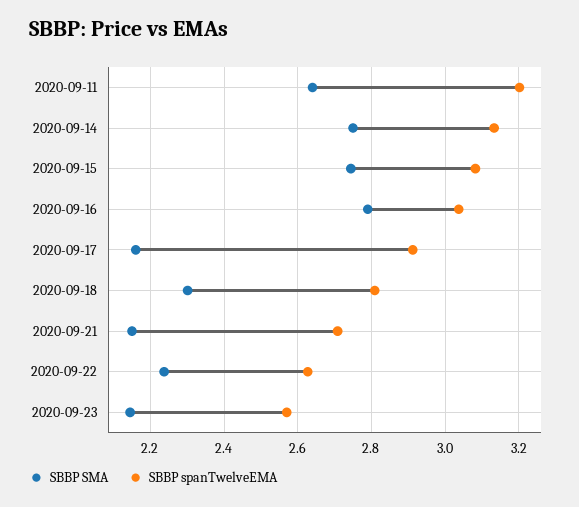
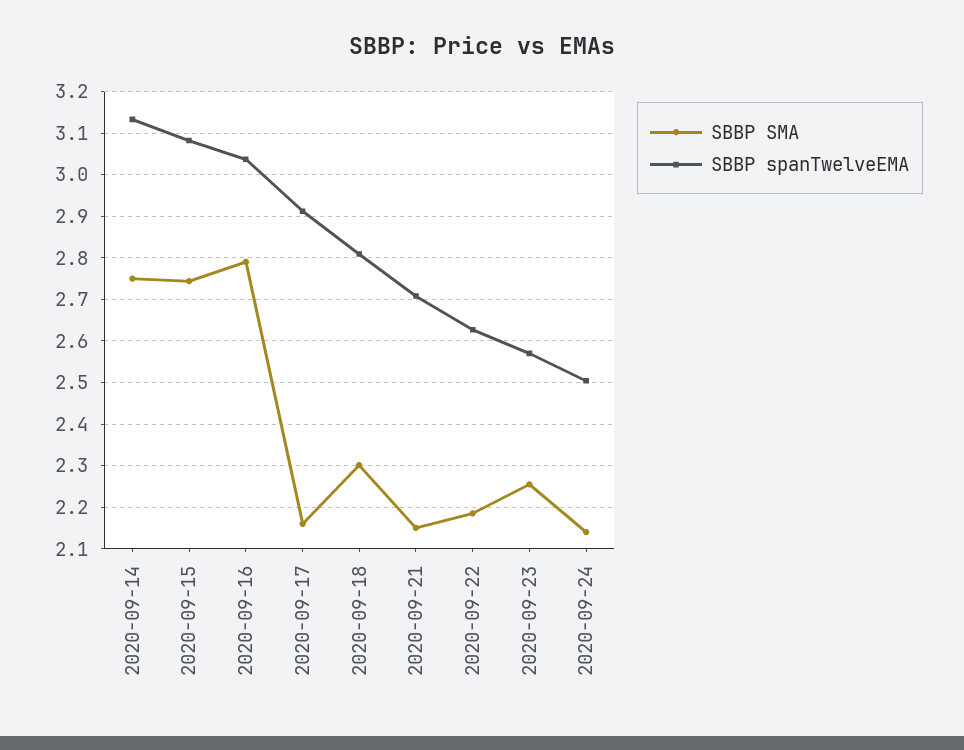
SBBP SMA, 2020-09-11: 2.64 -> none
SBBP spanTwelveEMA, 2020-09-11: 3.2 -> none
SBBP SMA, 2020-09-22: 2.24 -> 2.18
SBBP SMA, 2020-09-23: 2.14 -> 2.26
SBBP SMA, 2020-09-24: none -> 2.14
SBBP spanTwelveEMA, 2020-09-24: none -> 2.5

